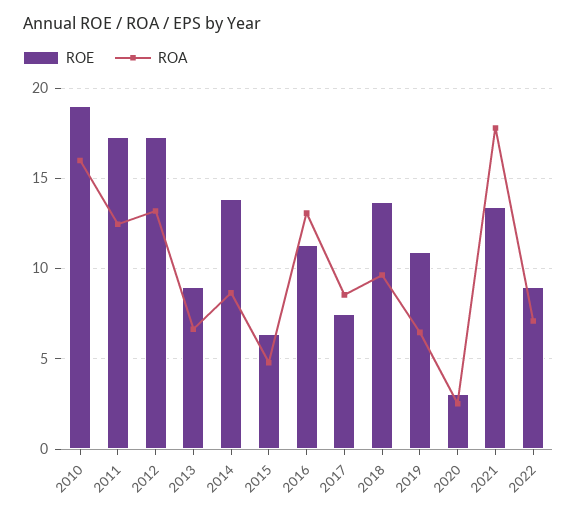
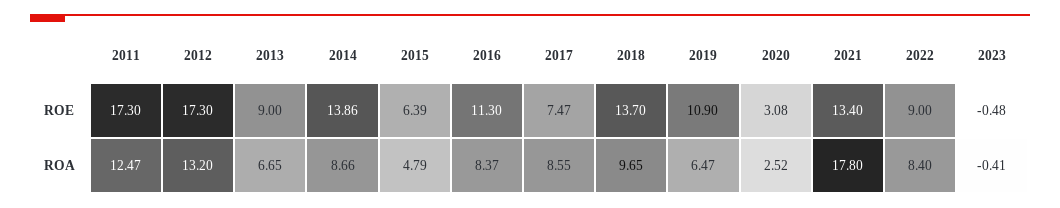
ROE, 2010: 19 -> none
ROA, 2010: 16 -> none
ROA, 2016: 13 -> 8.37
ROA, 2022: 7 -> 8.4
ROE, 2023: none -> -0.48
ROA, 2023: none -> -0.41

